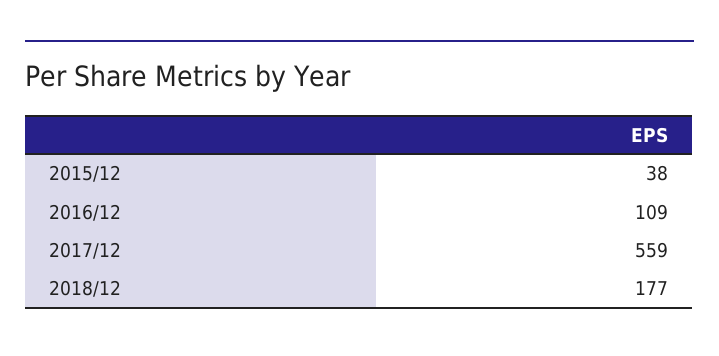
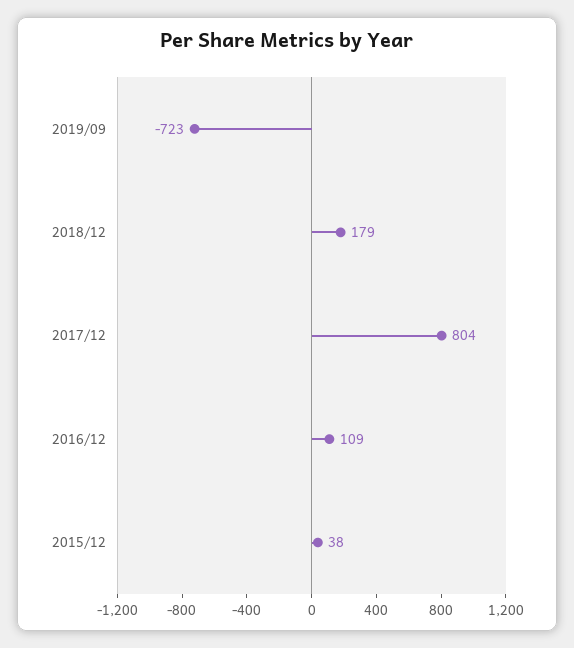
2017/12: 559 -> 804
2018/12: 177 -> 179
2019/09: none -> -723

